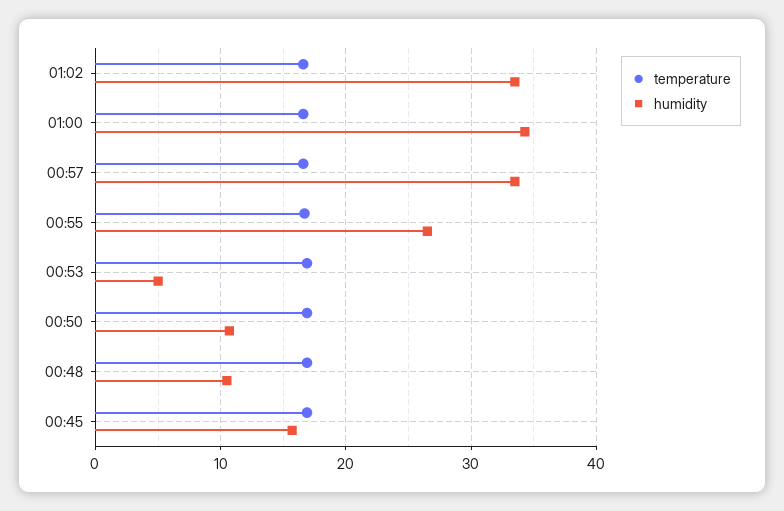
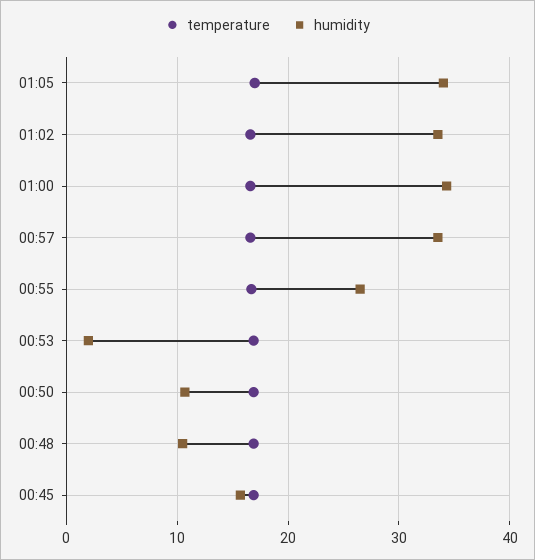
humidity, 00:53: 5 -> 2
temperature, 01:05: none -> 17
humidity, 01:05: none -> 34

